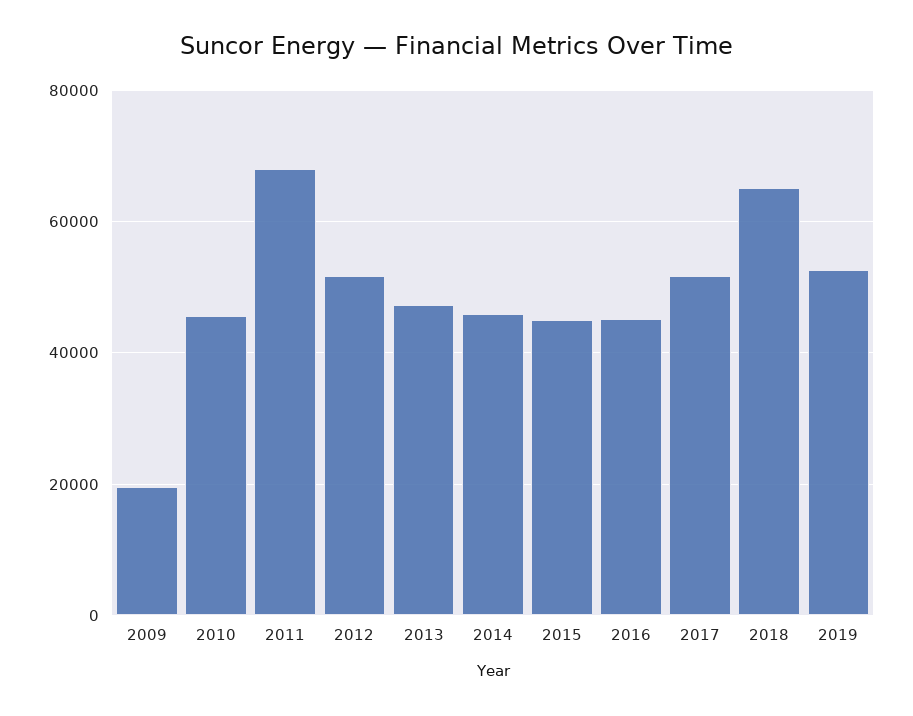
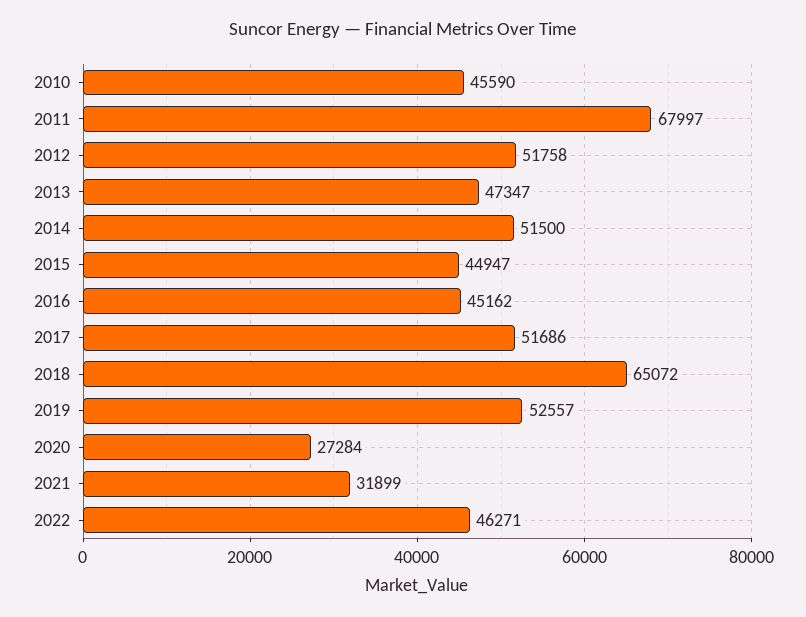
2009: 20000 -> none
2014: 46000 -> 51500
2020: none -> 27284
2021: none -> 31899
2022: none -> 46271

